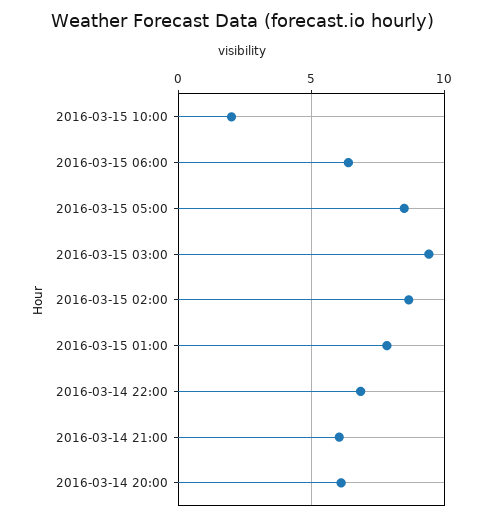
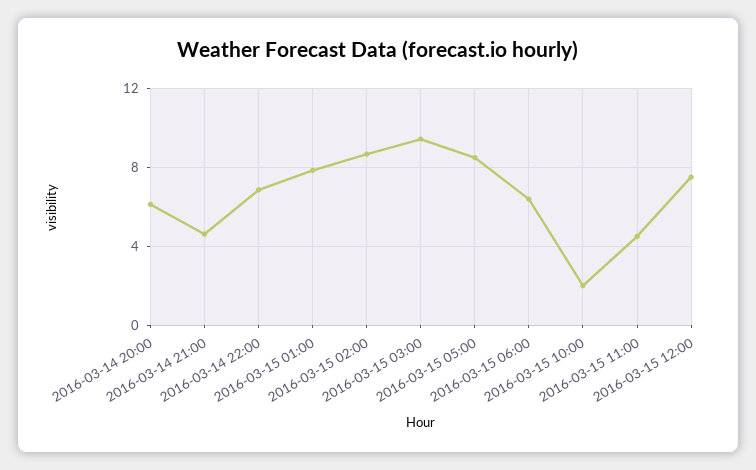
2016-03-14 21:00: 6 -> 4.5
2016-03-15 11:00: none -> 4.5
2016-03-15 12:00: none -> 7.5

